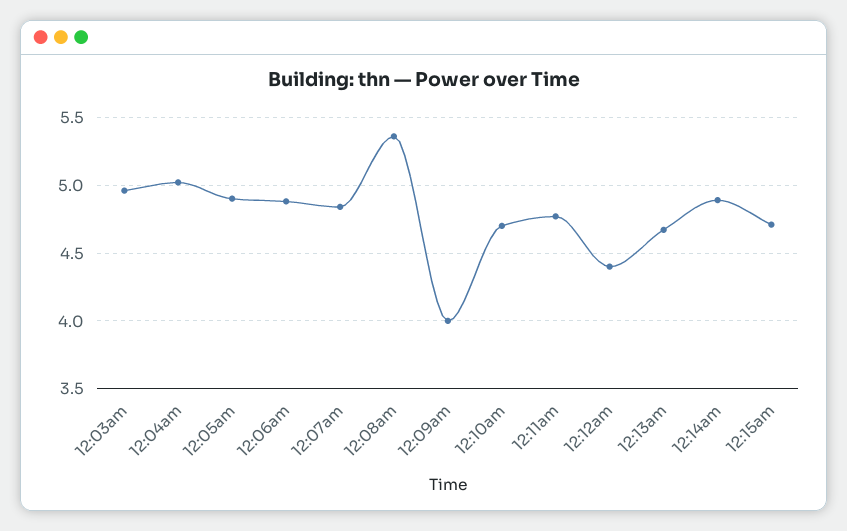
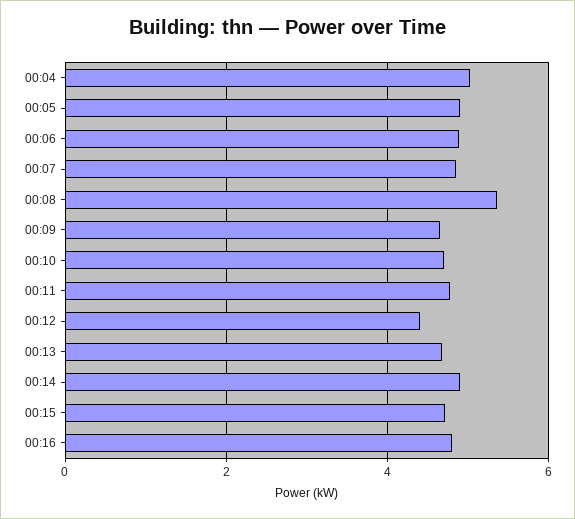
12:03am: 4.95 -> none
12:09am: 4 -> 4.6
00:16: none -> 4.8

